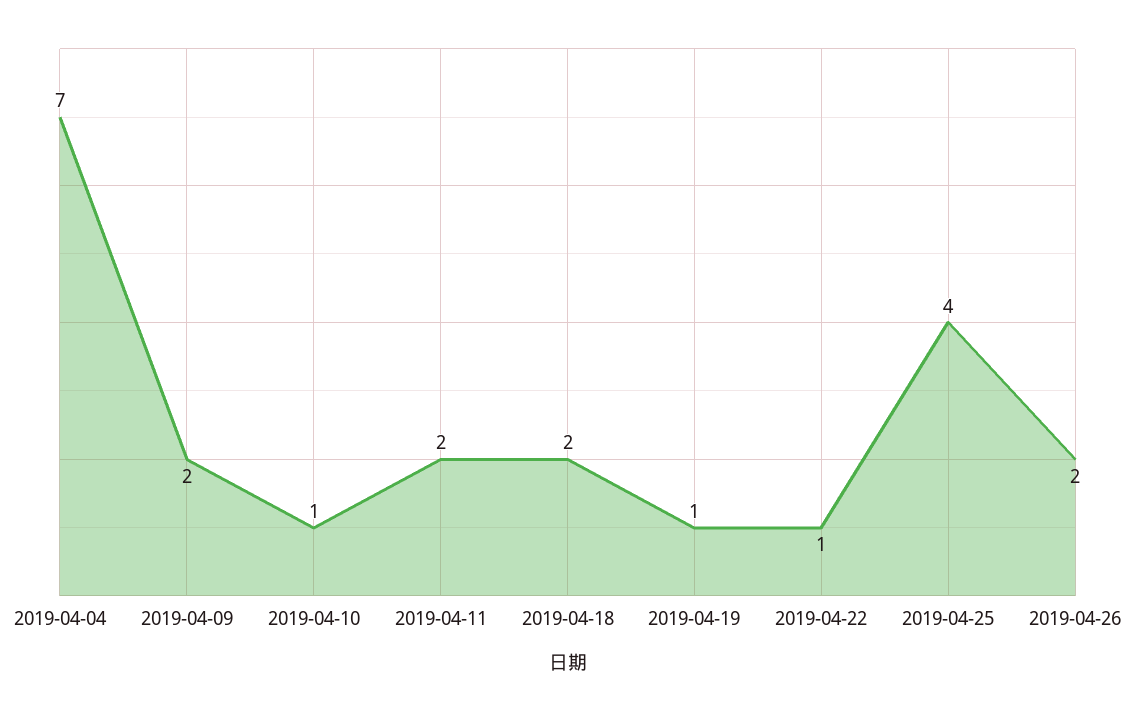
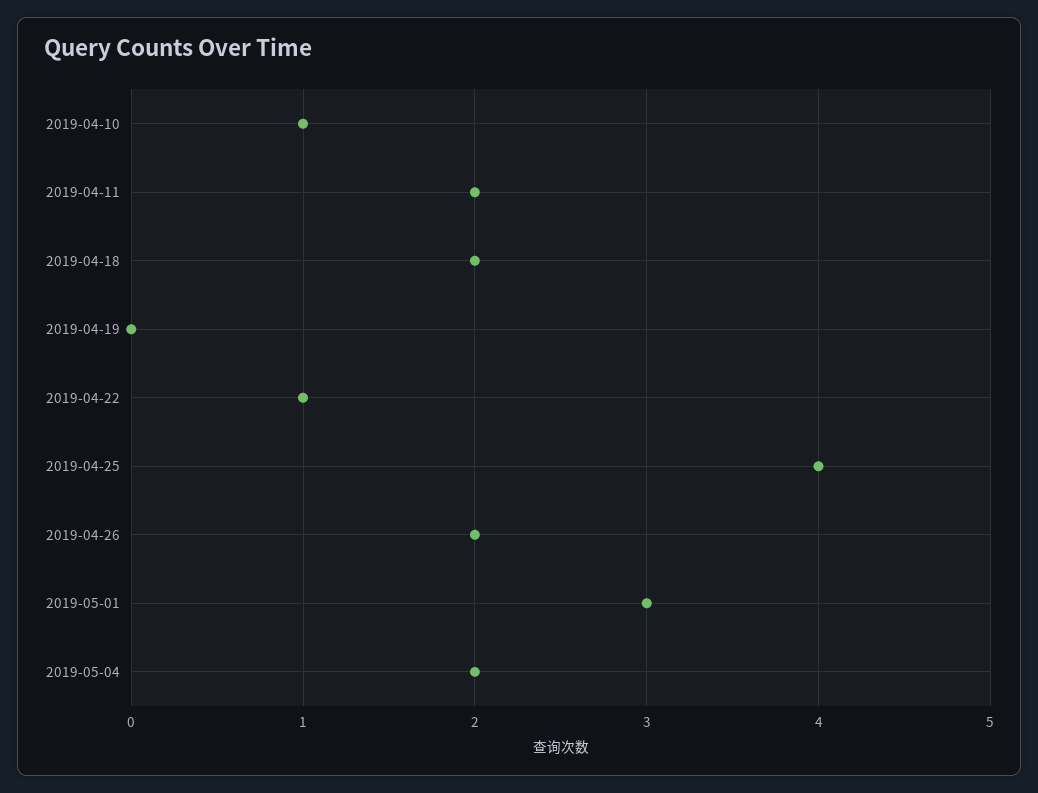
2019-04-04: 7 -> none
2019-04-09: 2 -> none
2019-04-19: 1 -> 0
2019-05-01: none -> 3
2019-05-04: none -> 2

